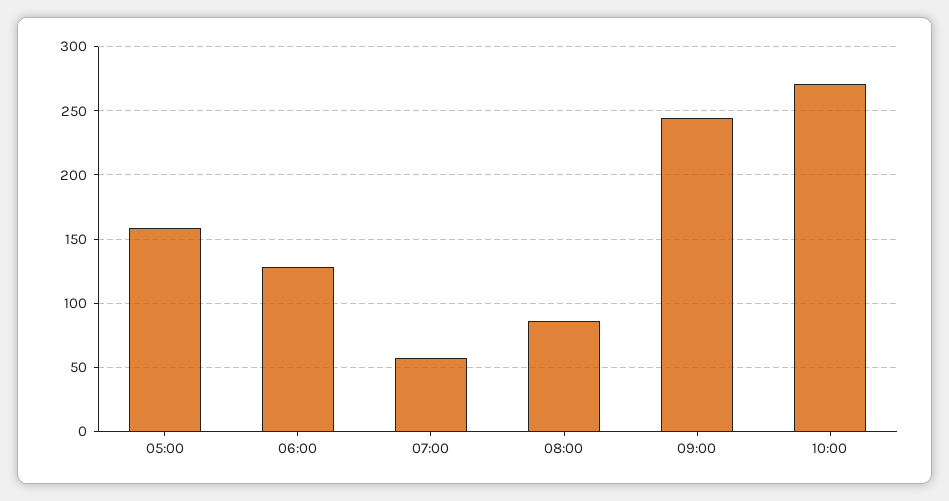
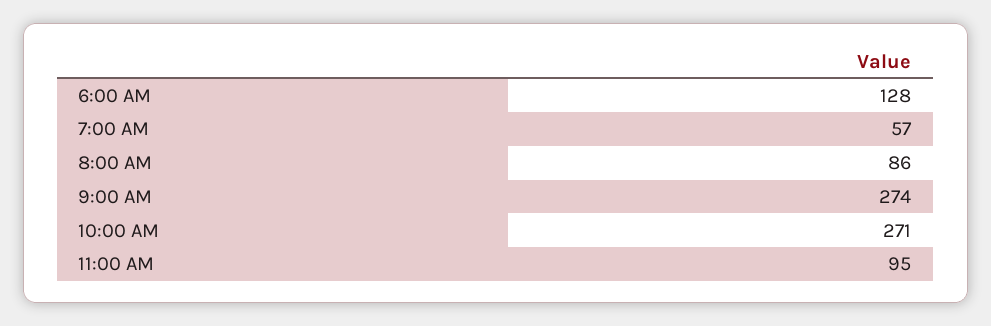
05:00: 160 -> none
09:00: 245 -> 274
11:00 AM: none -> 95

